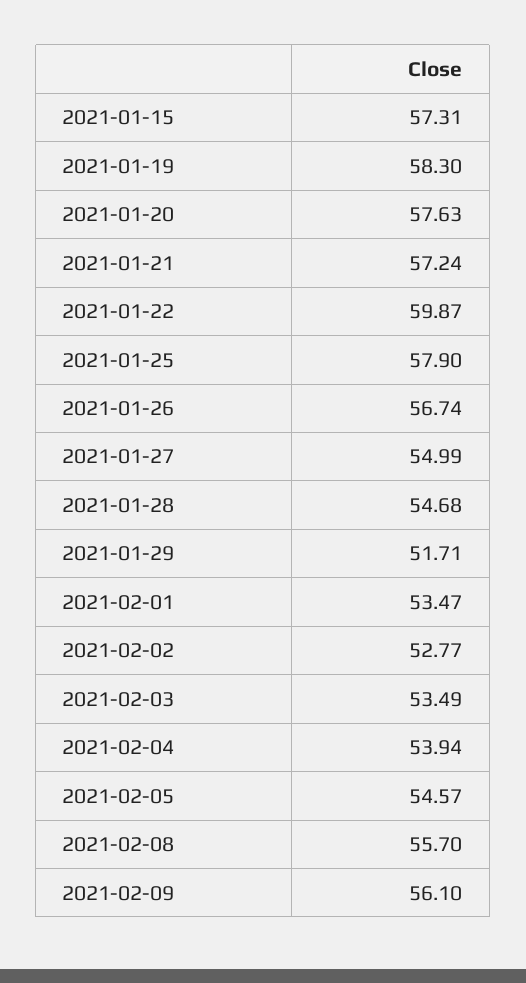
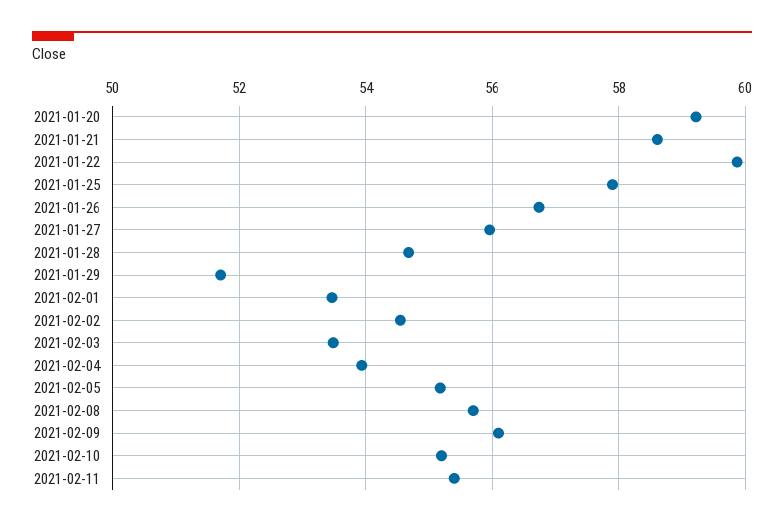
2021-01-15: 57.31 -> none
2021-01-19: 58.3 -> none
2021-01-20: 57.63 -> 59.2
2021-01-21: 57.24 -> 58.6
2021-01-27: 54.99 -> 56
2021-02-02: 52.77 -> 54.6
2021-02-05: 54.57 -> 55.2
2021-02-10: none -> 55.2
2021-02-11: none -> 55.4

